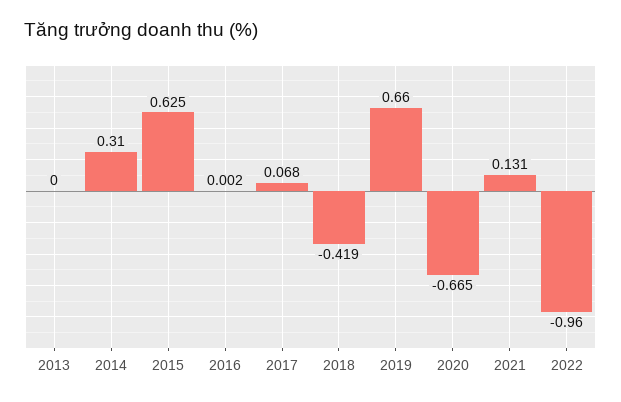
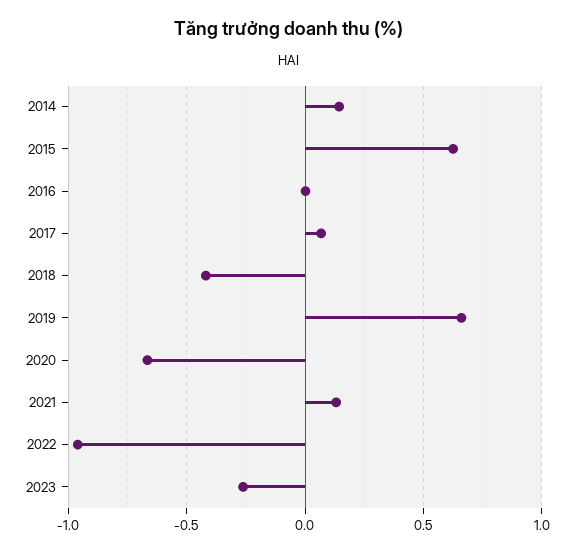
2013: 0 -> none
2014: 0.31 -> 0.15
2023: none -> -0.25

